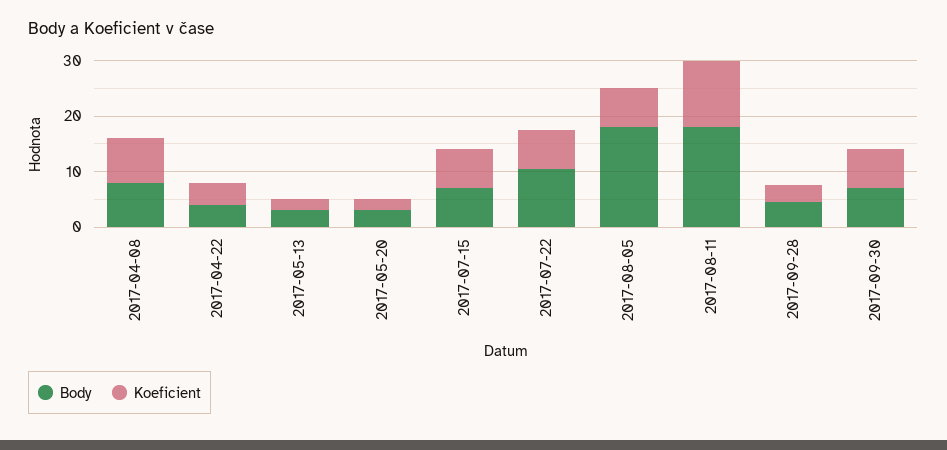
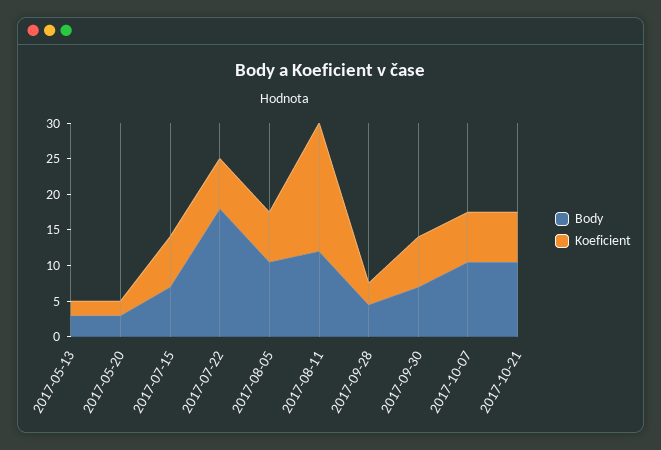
Body, 2017-04-08: 8 -> none
Koeficient, 2017-04-08: 8 -> none
Body, 2017-04-22: 4 -> none
Koeficient, 2017-04-22: 4 -> none
Body, 2017-07-22: 10 -> 17.5
Body, 2017-08-05: 18 -> 10
Body, 2017-08-11: 18 -> 12.5
Koeficient, 2017-08-11: 12 -> 17.5
Body, 2017-10-07: none -> 10
Koeficient, 2017-10-07: none -> 7.5
Body, 2017-10-21: none -> 10
Koeficient, 2017-10-21: none -> 7.5

